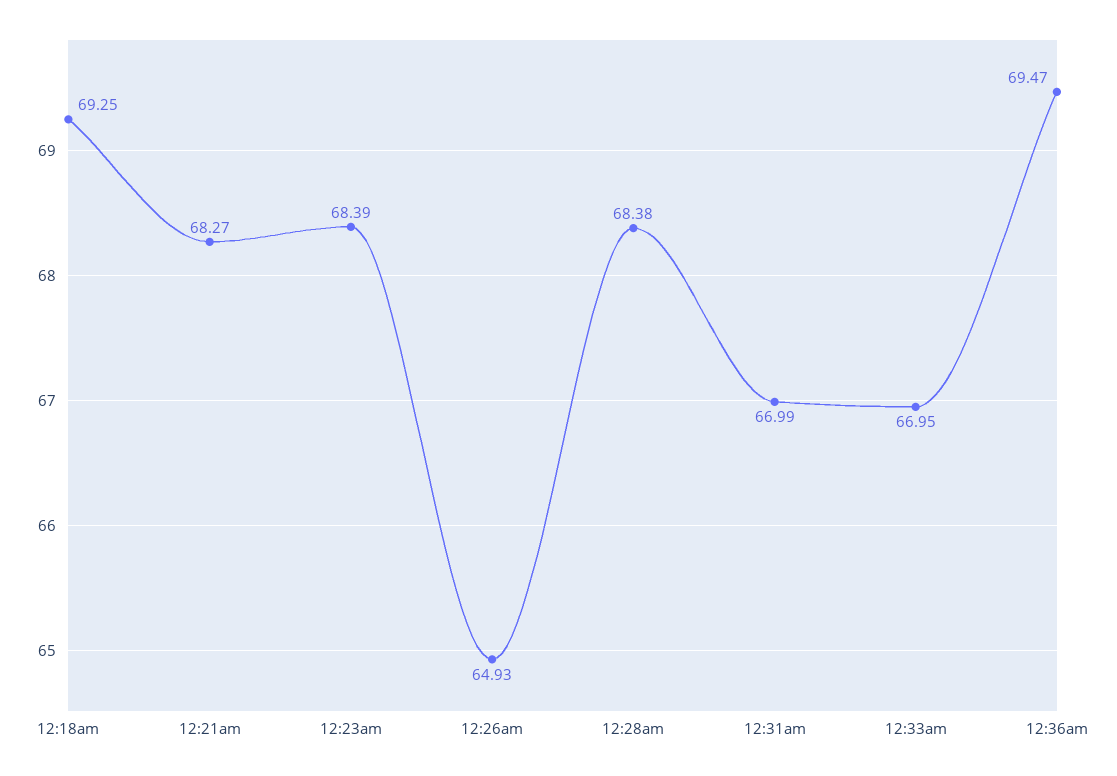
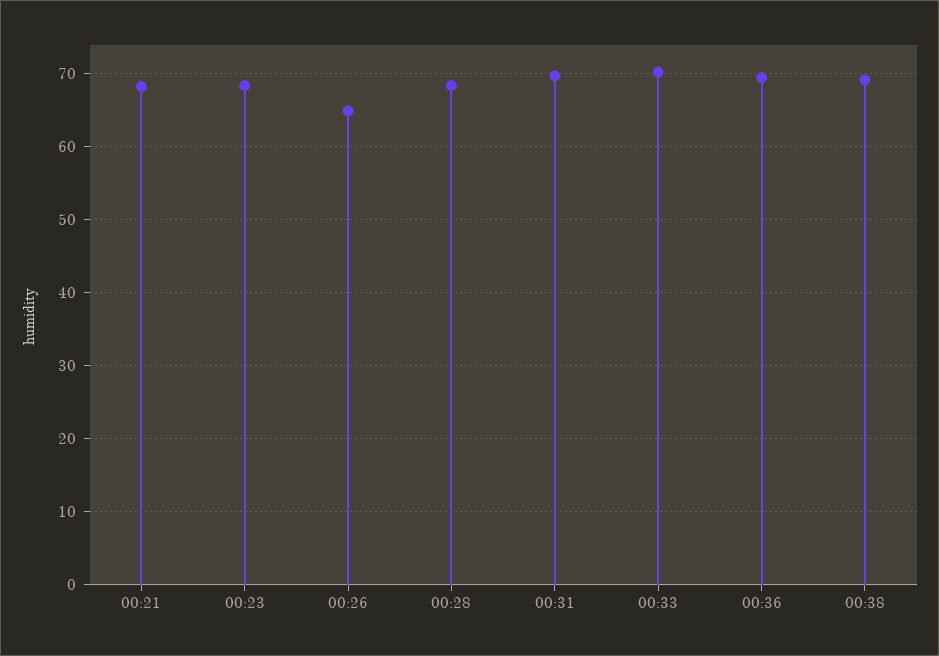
12:18am: 69.25 -> none
12:31am: 66.99 -> 70
12:33am: 66.95 -> 70
00:38: none -> 69

